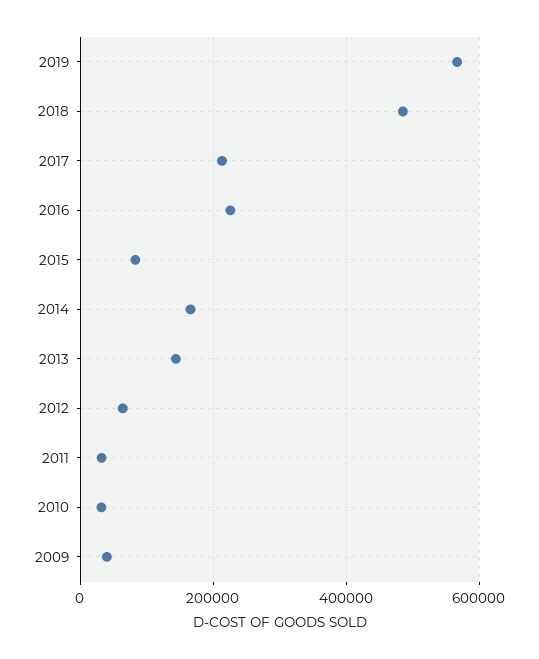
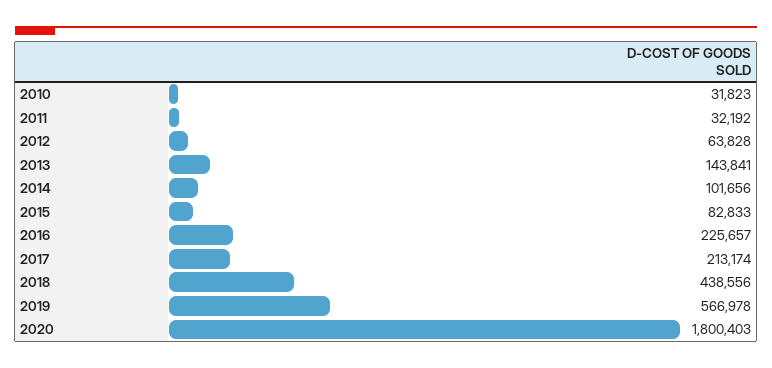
2018: 480000 -> 438556
2014: 160000 -> 101656
2009: 40000 -> none
2020: none -> 1800403

